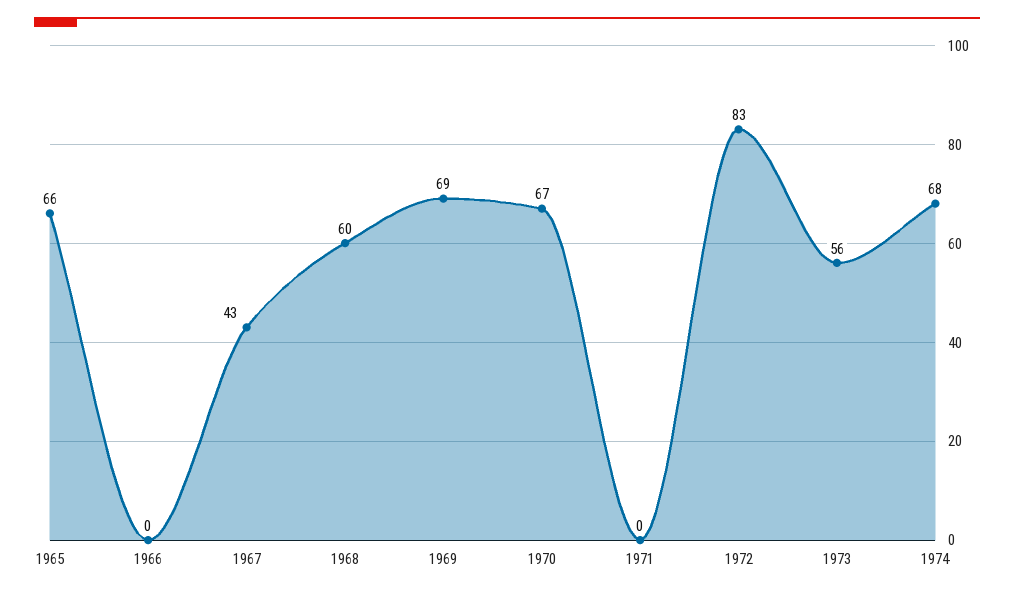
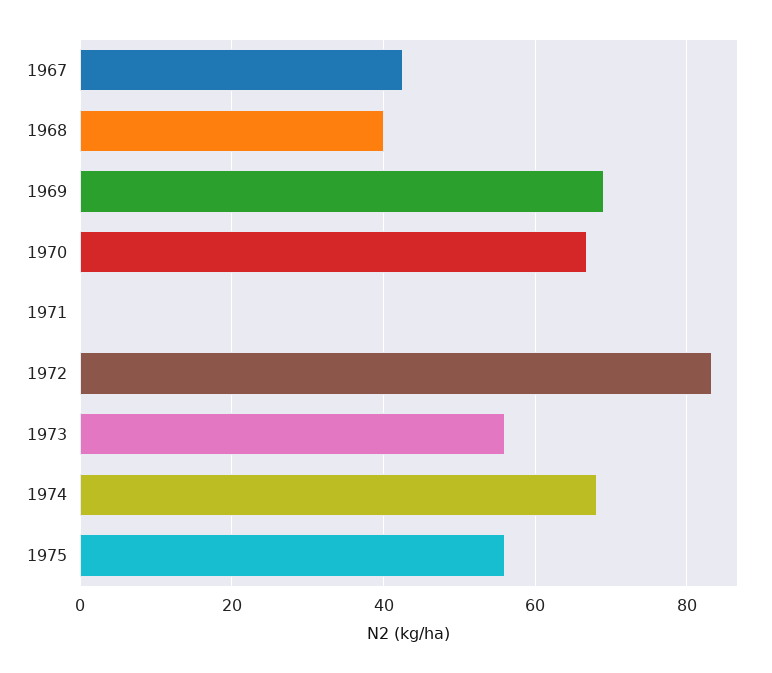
1965: 66 -> none
1966: 0 -> none
1968: 60 -> 40
1975: none -> 56

